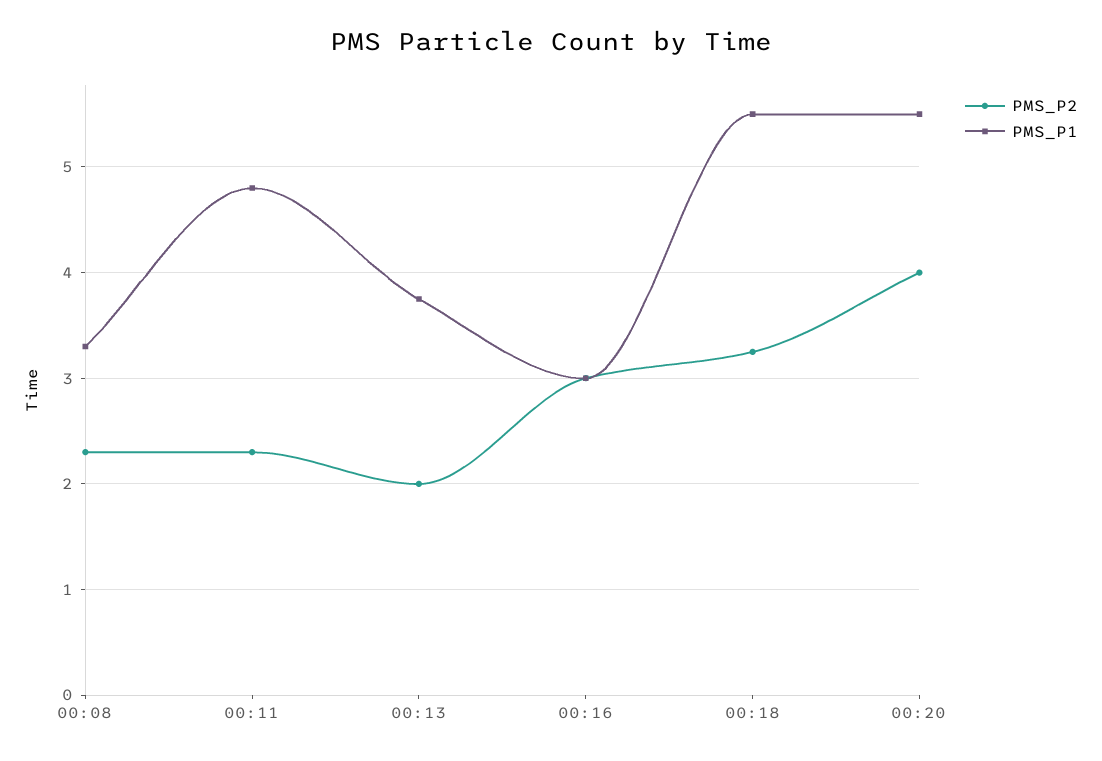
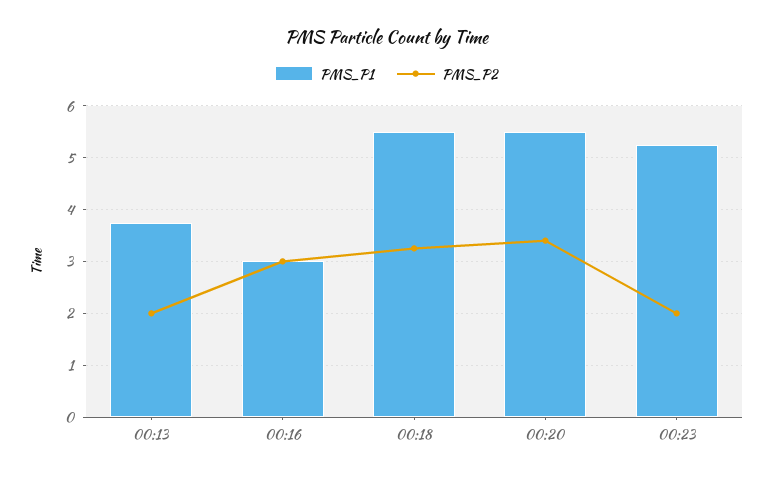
PMS_P2, 00:08: 2.3 -> none
PMS_P1, 00:08: 3.3 -> none
PMS_P2, 00:11: 2.3 -> none
PMS_P1, 00:11: 4.8 -> none
PMS_P2, 00:20: 4 -> 3.4
PMS_P1, 00:23: none -> 5.2
PMS_P2, 00:23: none -> 2

